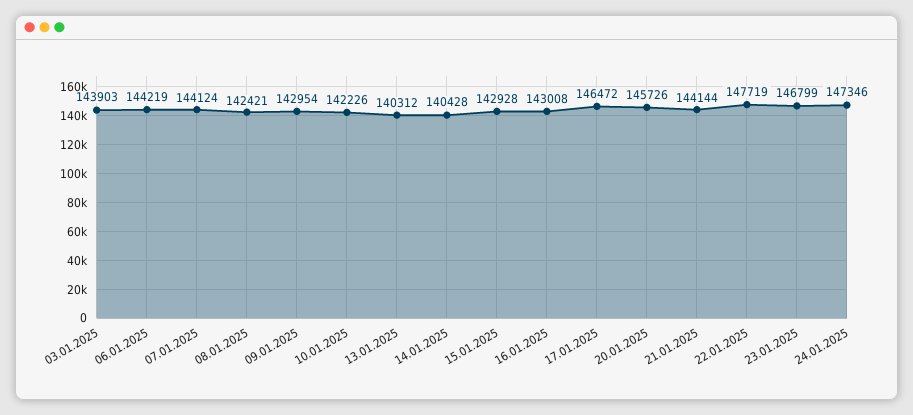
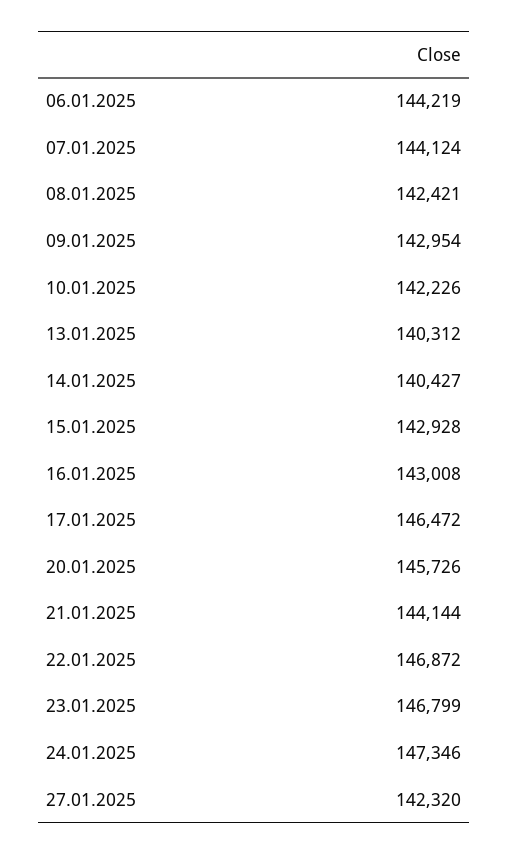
03.01.2025: 143903 -> none
14.01.2025: 140428 -> 140427
22.01.2025: 147719 -> 146872
27.01.2025: none -> 142320

